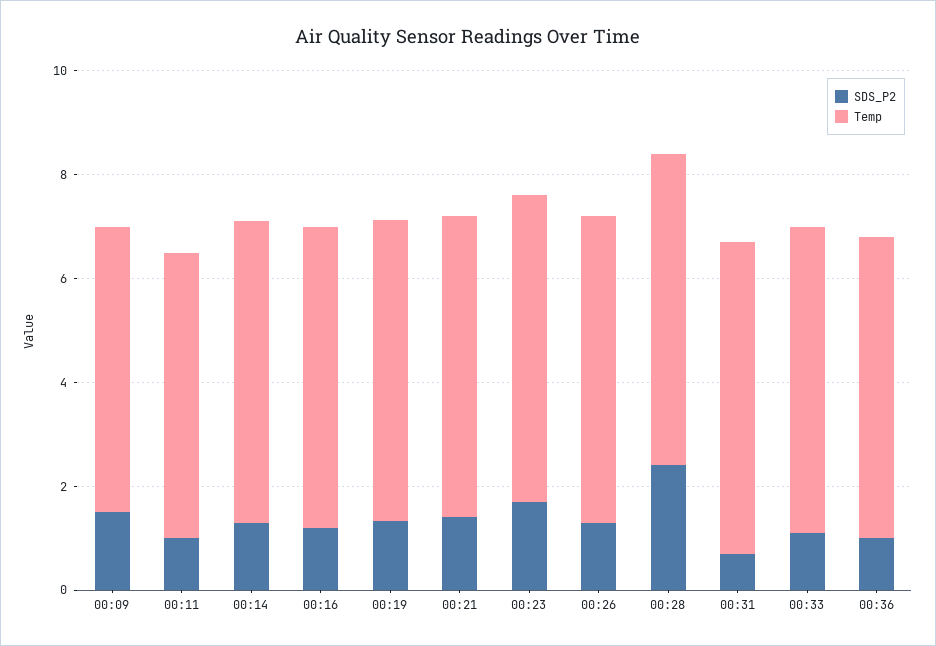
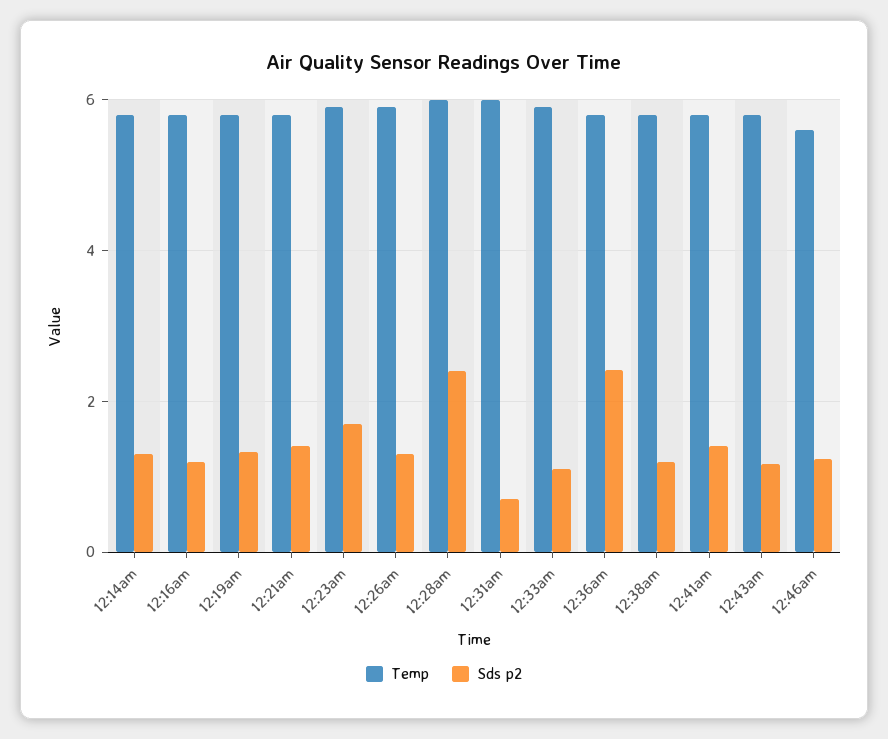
SDS_P2, 00:09: 1.5 -> none
Temp, 00:09: 5.5 -> none
SDS_P2, 00:11: 1 -> none
Temp, 00:11: 5.5 -> none
SDS_P2, 00:36: 1 -> 2.4
Temp, 12:38am: none -> 5.8
SDS_P2, 12:38am: none -> 1.2
Temp, 12:41am: none -> 5.8
SDS_P2, 12:41am: none -> 1.4
Temp, 12:43am: none -> 5.8
SDS_P2, 12:43am: none -> 1.2
Temp, 12:46am: none -> 5.6
SDS_P2, 12:46am: none -> 1.2

